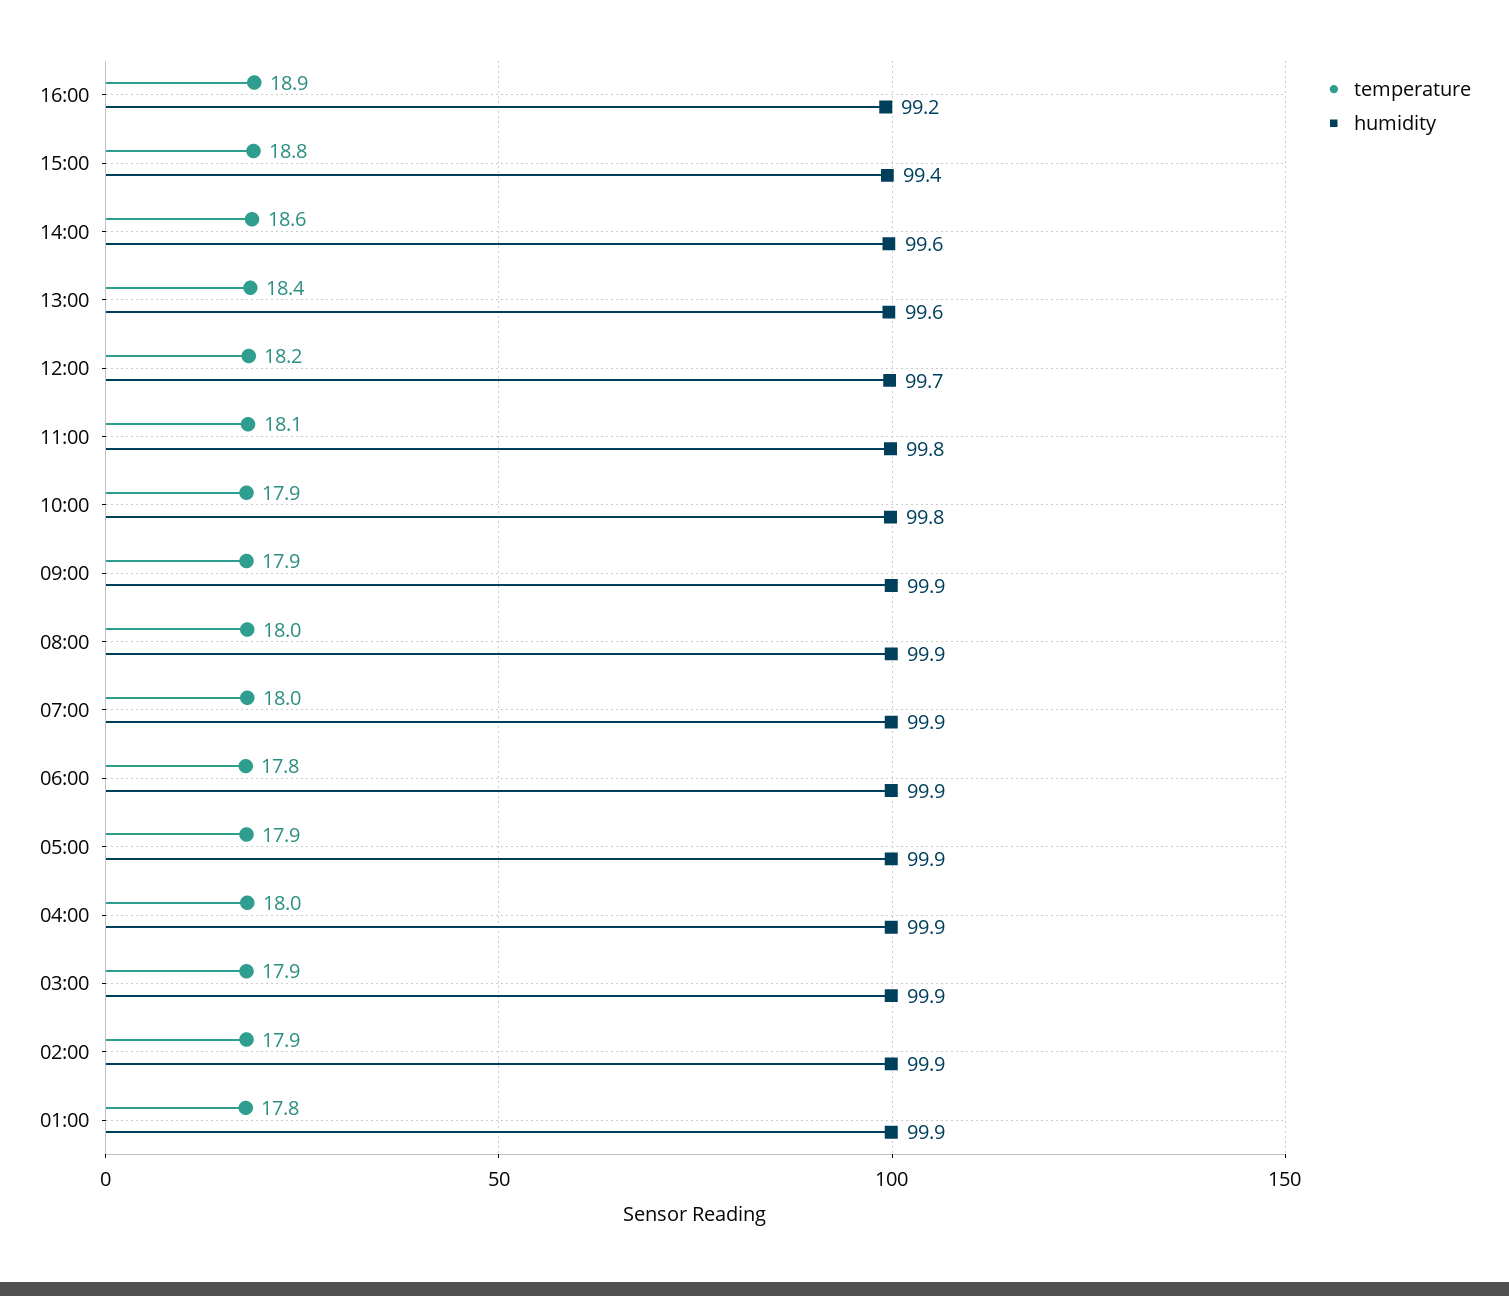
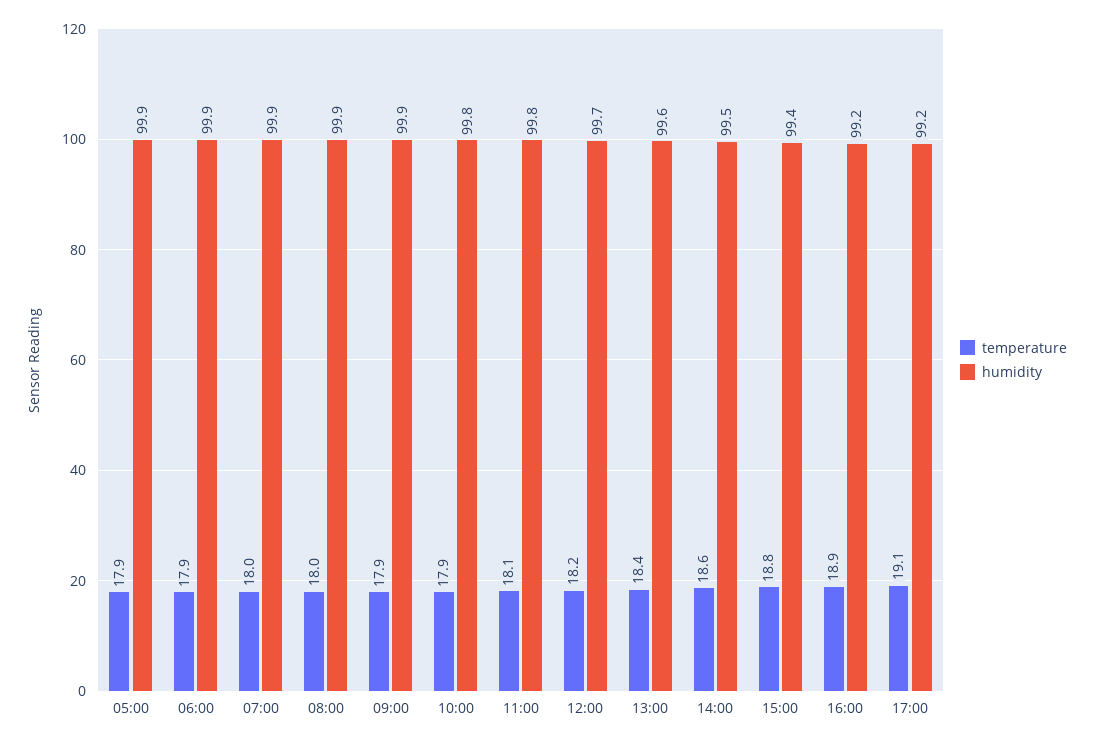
humidity, 14:00: 99.6 -> 99.5
temperature, 06:00: 17.8 -> 17.9
temperature, 04:00: 18 -> none
humidity, 04:00: 99.9 -> none
temperature, 03:00: 17.9 -> none
humidity, 03:00: 99.9 -> none
temperature, 02:00: 17.9 -> none
humidity, 02:00: 99.9 -> none
temperature, 01:00: 17.8 -> none
humidity, 01:00: 99.9 -> none
temperature, 17:00: none -> 19.1
humidity, 17:00: none -> 99.2

